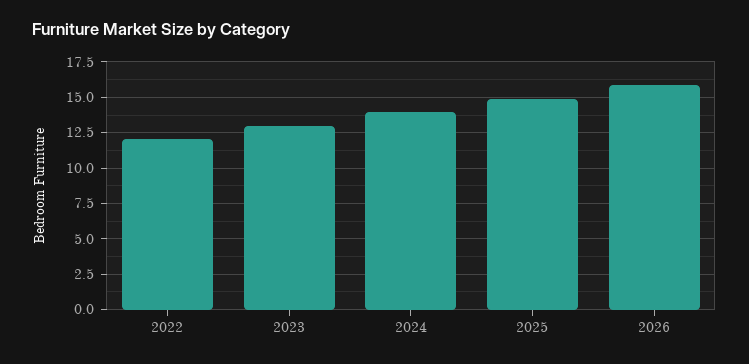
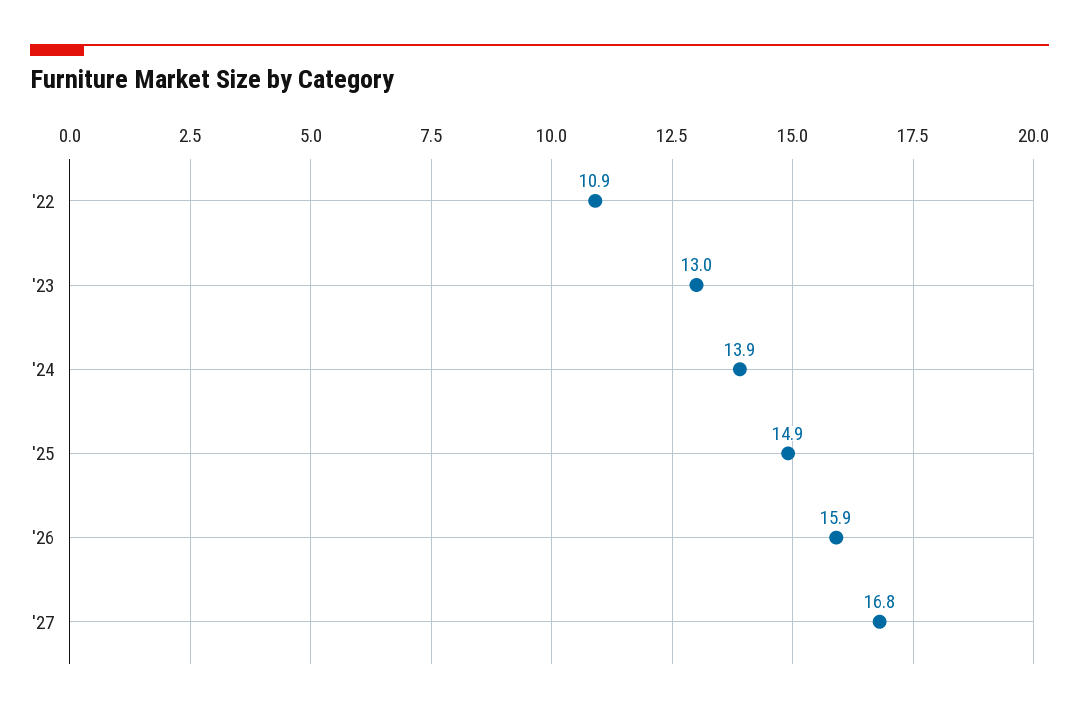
2022: 12 -> 10.9
'27: none -> 16.8

